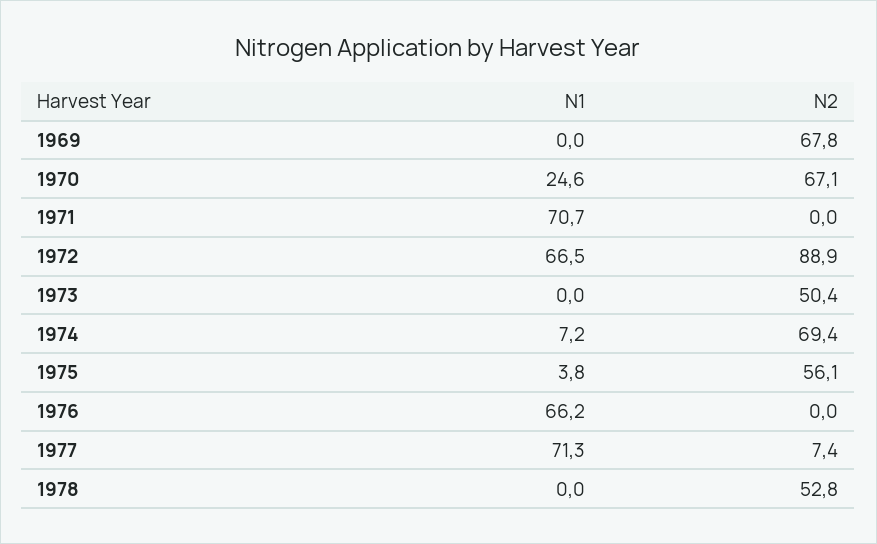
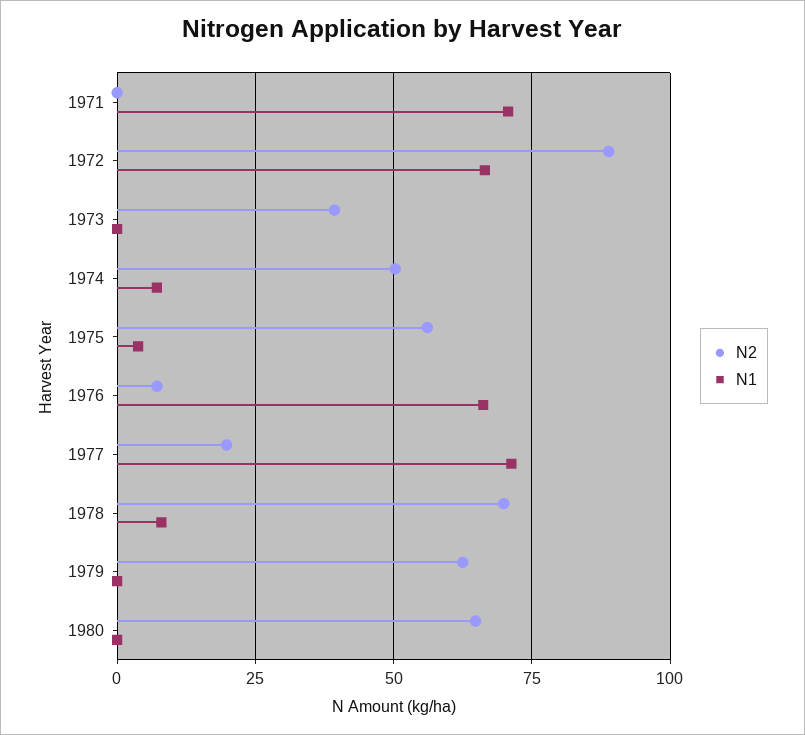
N1, 1969: 0 -> none
N2, 1969: 67.8 -> none
N1, 1970: 24.6 -> none
N2, 1970: 67.1 -> none
N2, 1973: 50.4 -> 40
N2, 1974: 69.4 -> 50
N2, 1976: 0 -> 7.5
N2, 1977: 7.4 -> 20
N1, 1978: 0 -> 7.5
N2, 1978: 52.8 -> 70
N2, 1979: none -> 62.5
N1, 1979: none -> 0
N2, 1980: none -> 65
N1, 1980: none -> 0

